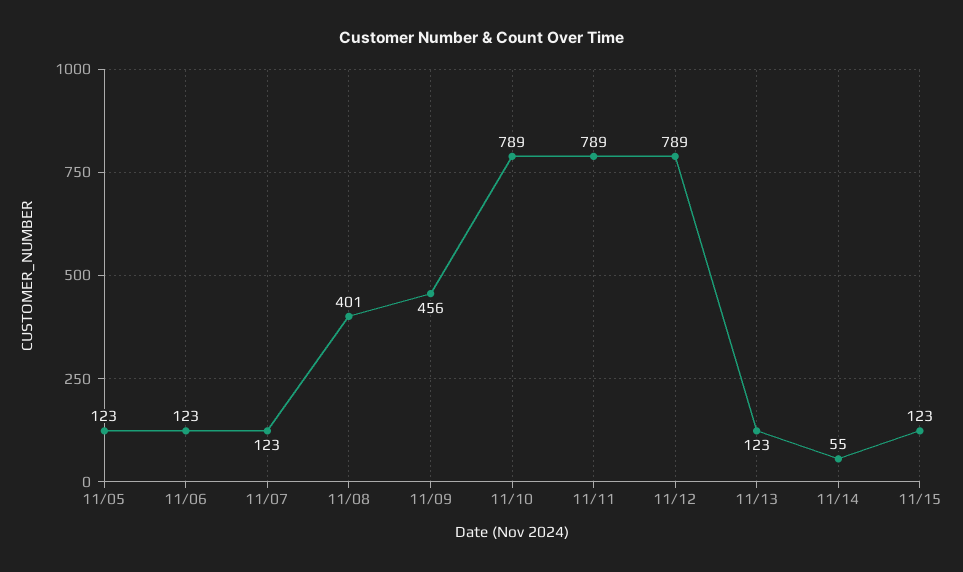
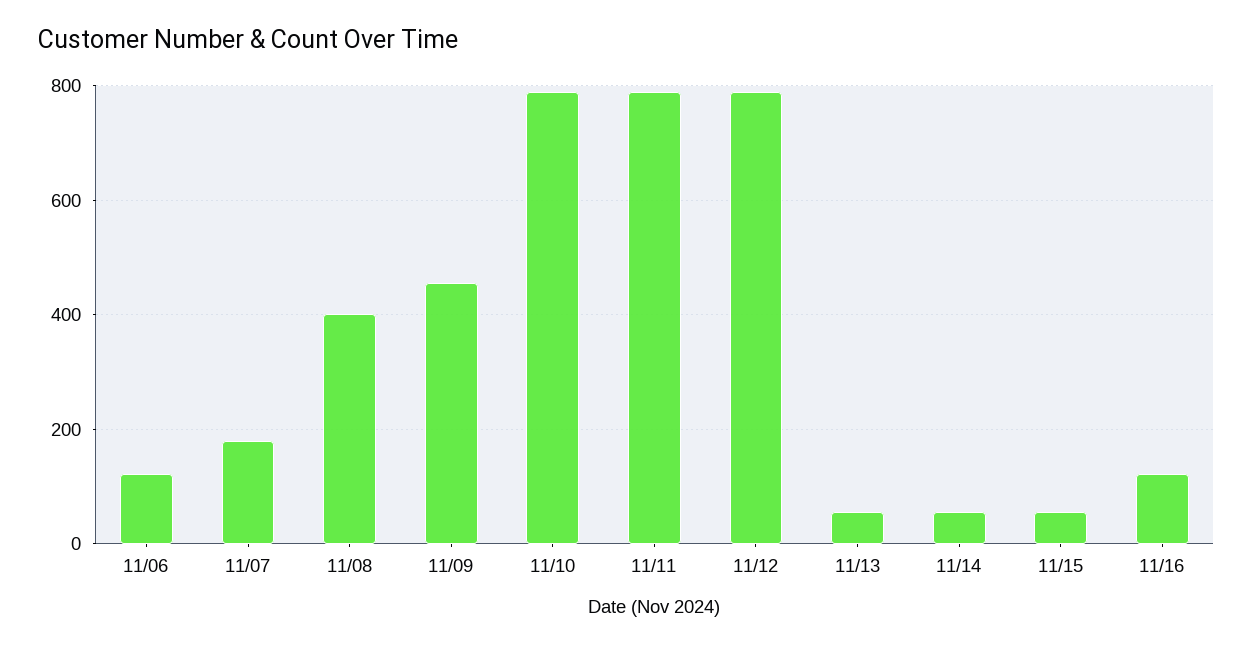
11/05: 123 -> none
11/07: 123 -> 180
11/13: 123 -> 60
11/15: 123 -> 60
11/16: none -> 120

